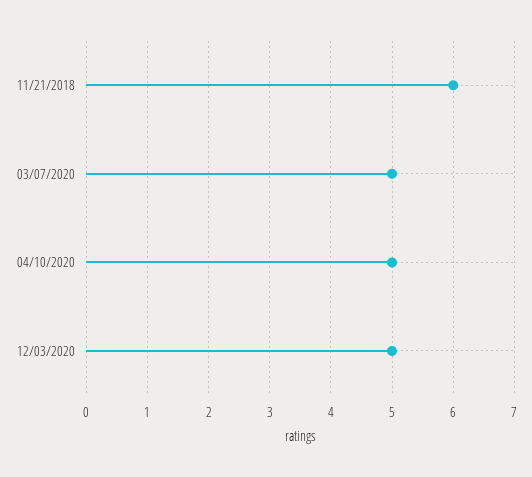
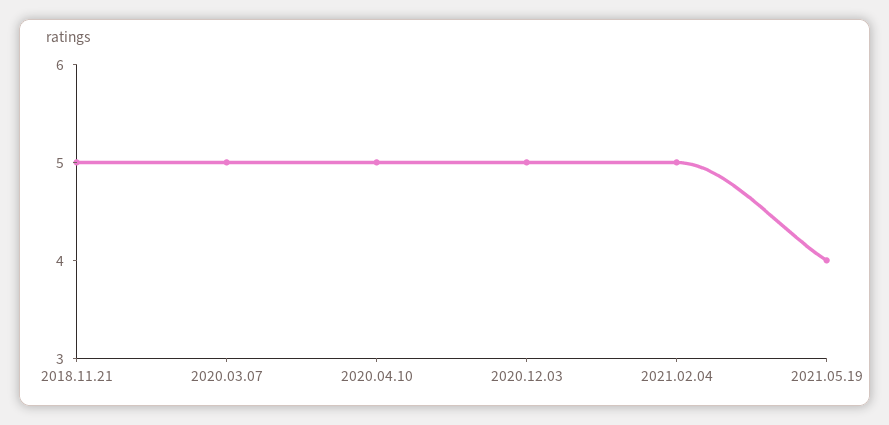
11/21/2018: 6 -> 5
2021.02.04: none -> 5
2021.05.19: none -> 4

